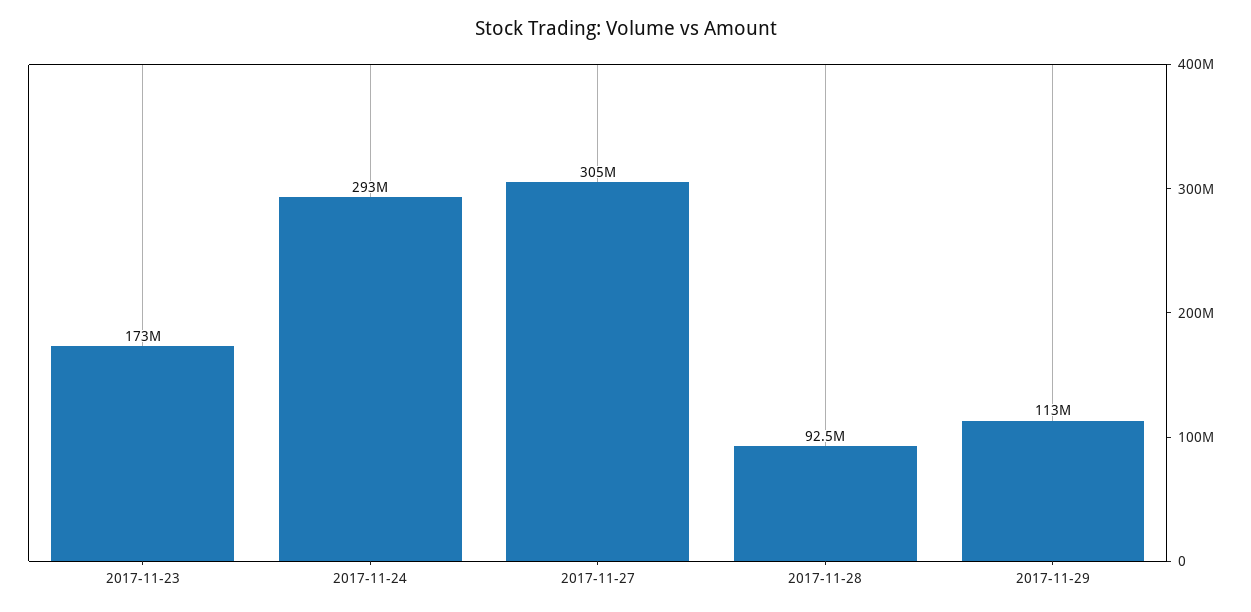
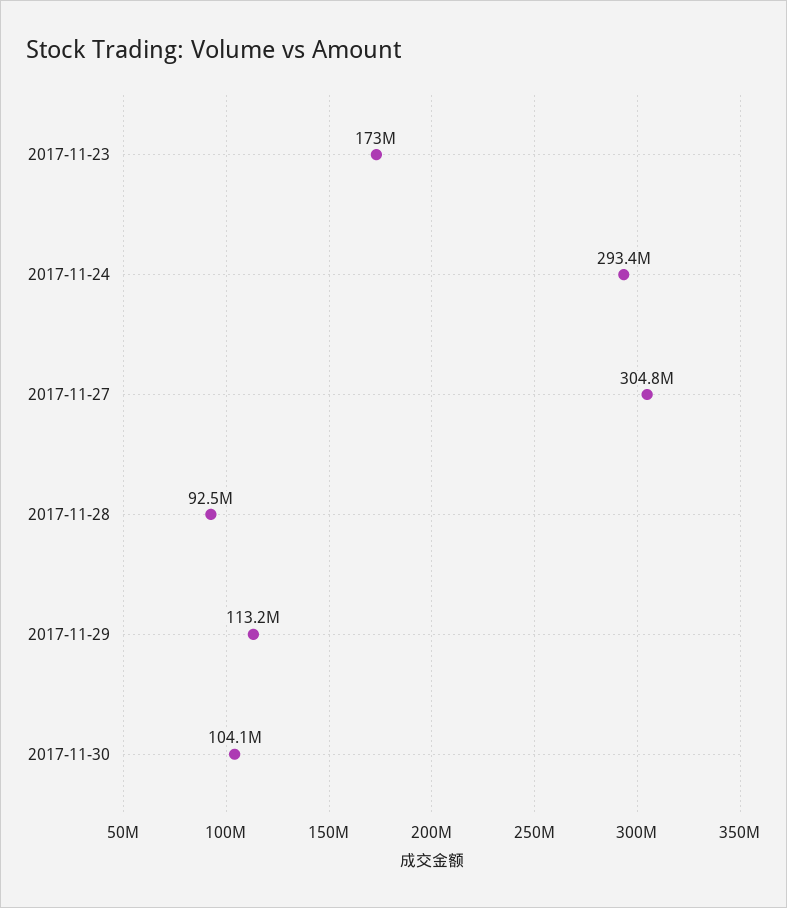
2017-11-30: none -> 104100000

